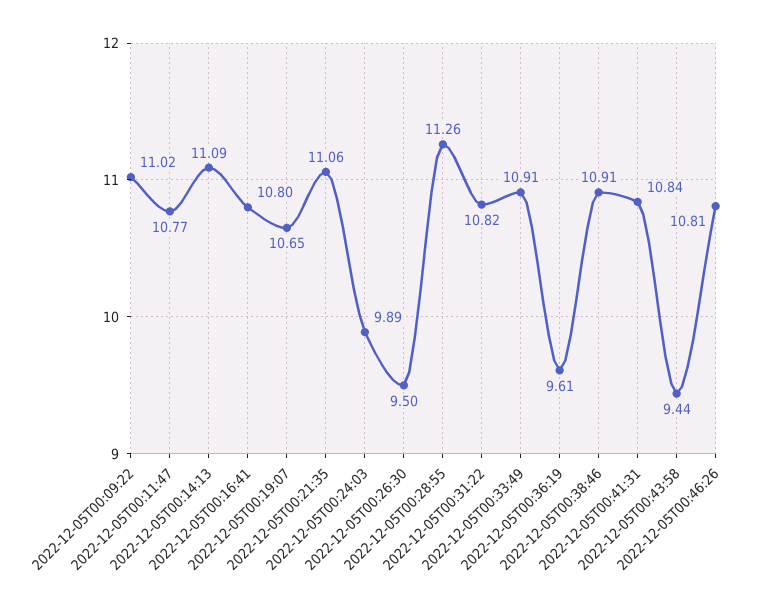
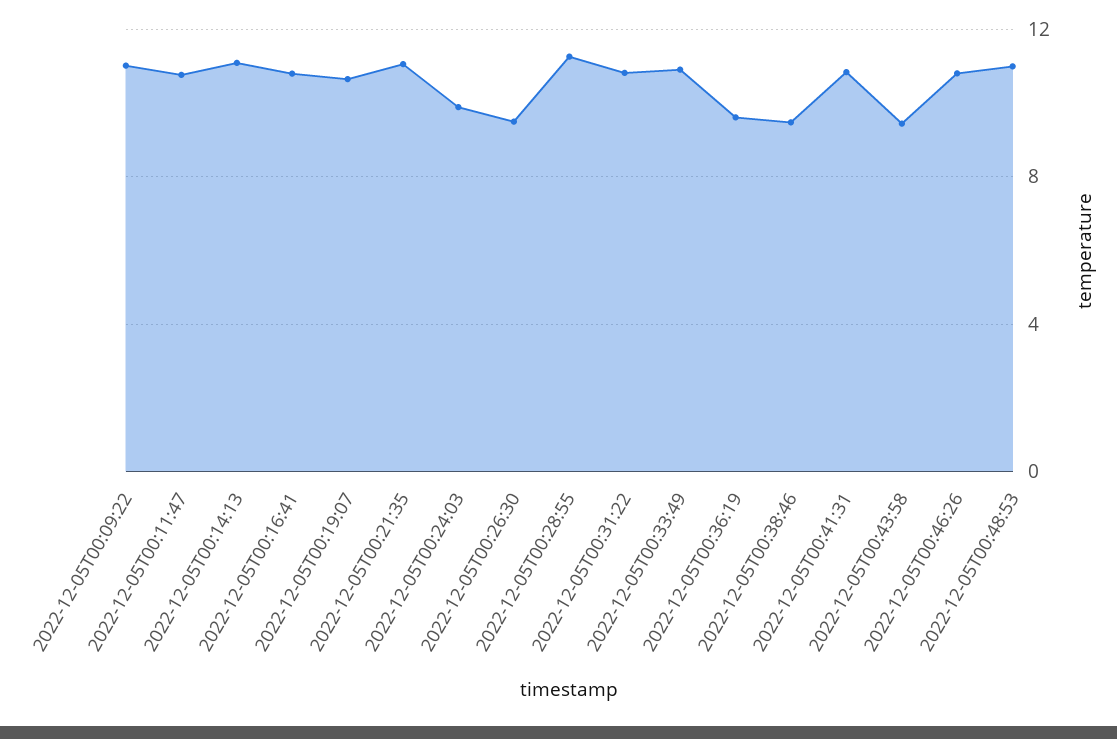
2022-12-05T00:38:46: 10.91 -> 9.5
2022-12-05T00:48:53: none -> 11

